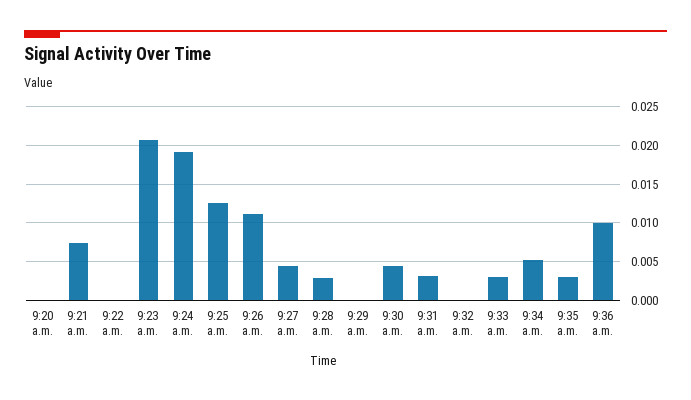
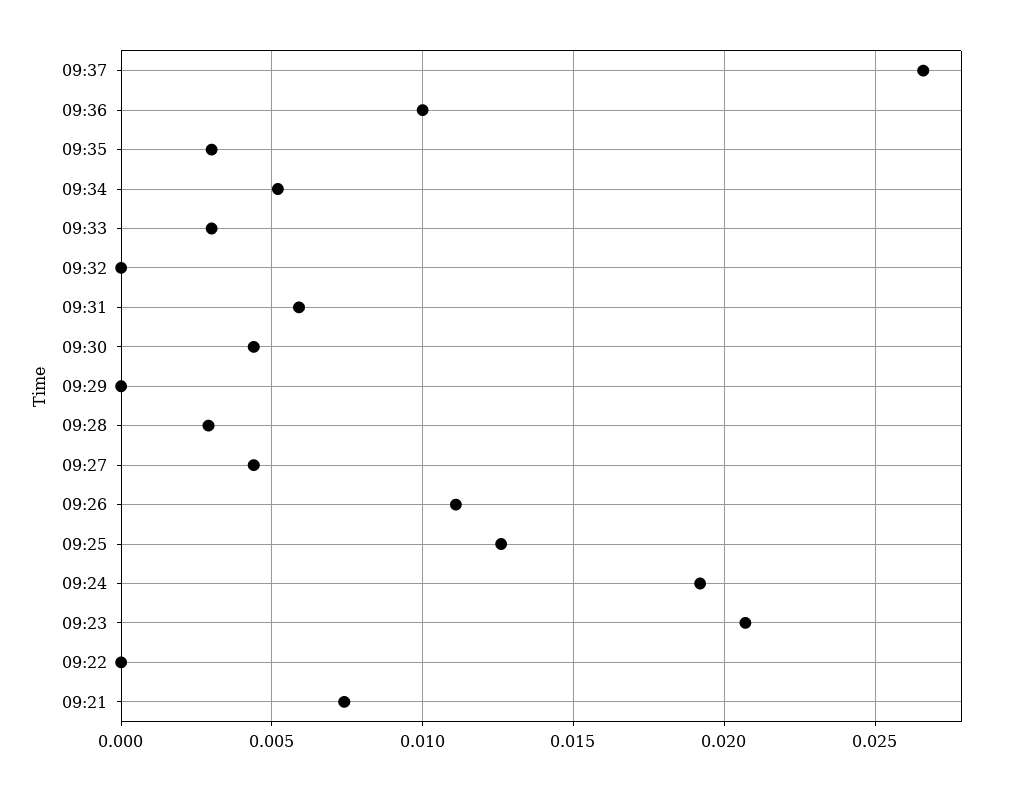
9:20 a.m.: 0 -> none
9:31 a.m.: 0.003 -> 0.006
09:37: none -> 0.0265

